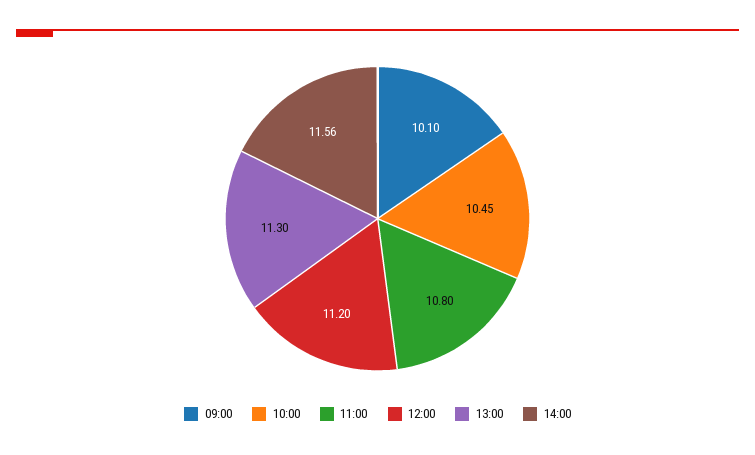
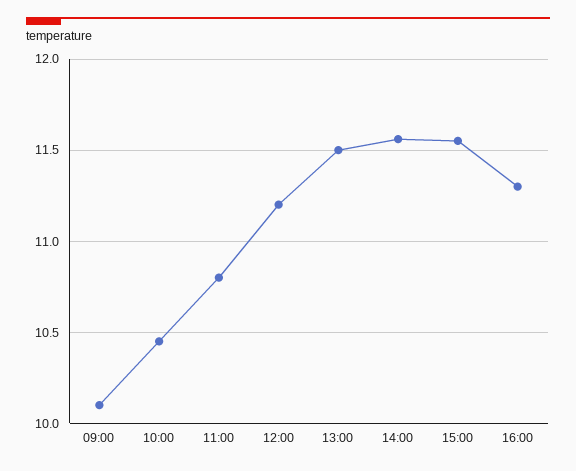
13:00: 11.3 -> 11.5
15:00: none -> 11.55
16:00: none -> 11.3

